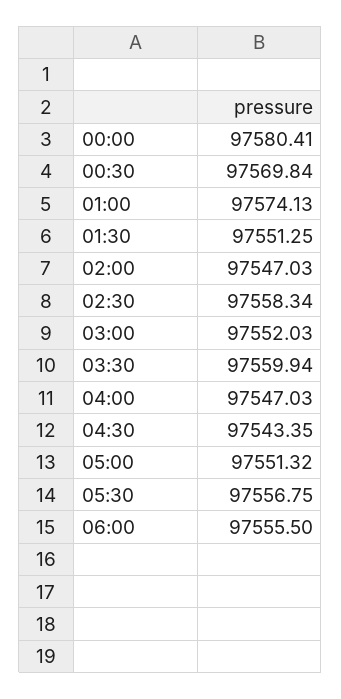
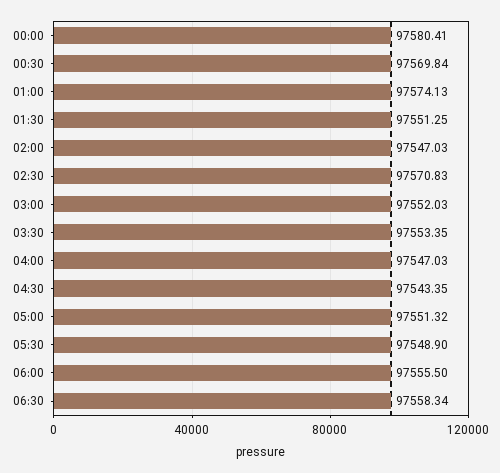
02:30: 97558.34 -> 97570.83
03:30: 97559.94 -> 97553.35
05:30: 97556.75 -> 97548.9
06:30: none -> 97558.34

